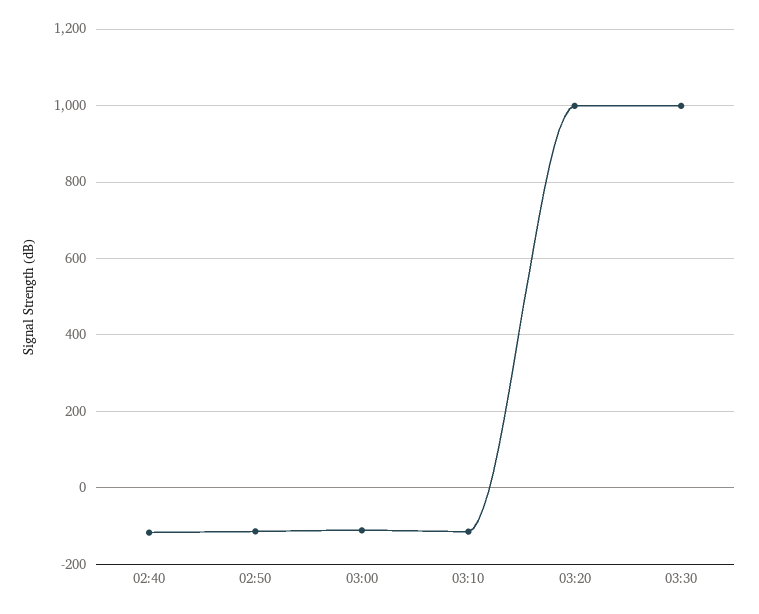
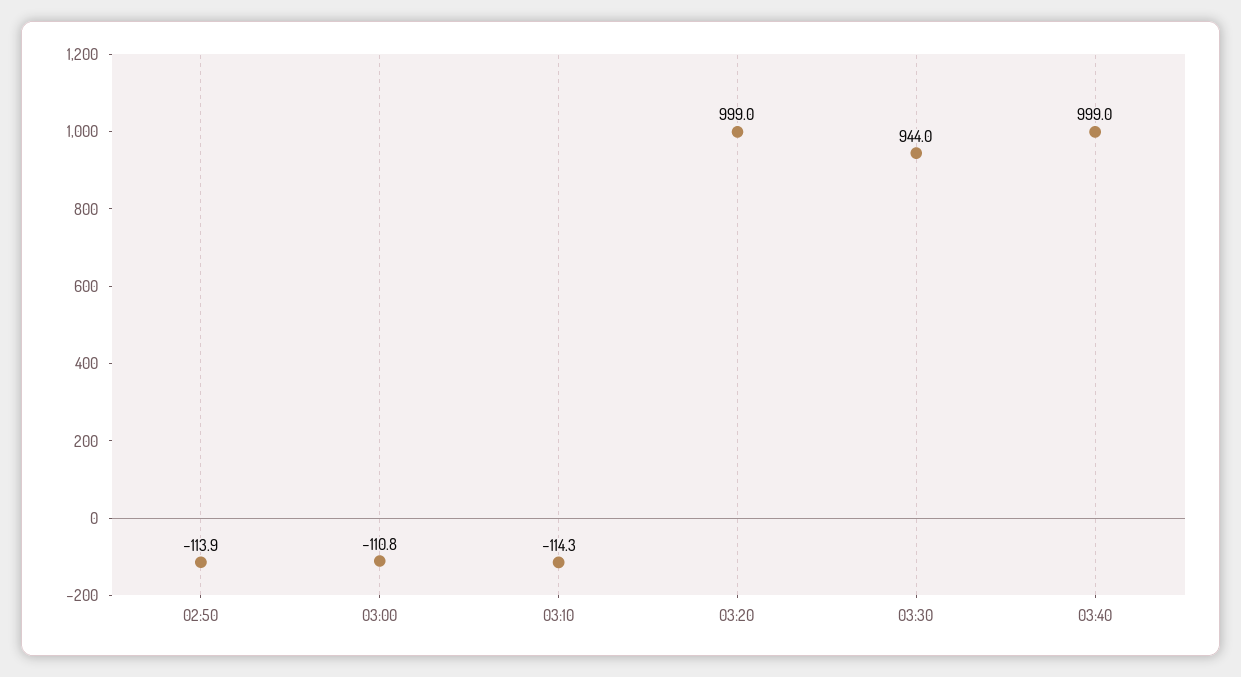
02:40: -120 -> none
03:30: 1000 -> 944
03:40: none -> 999

